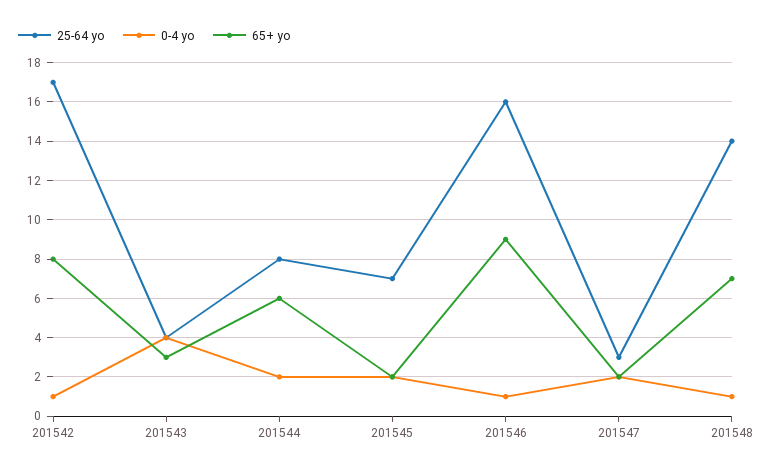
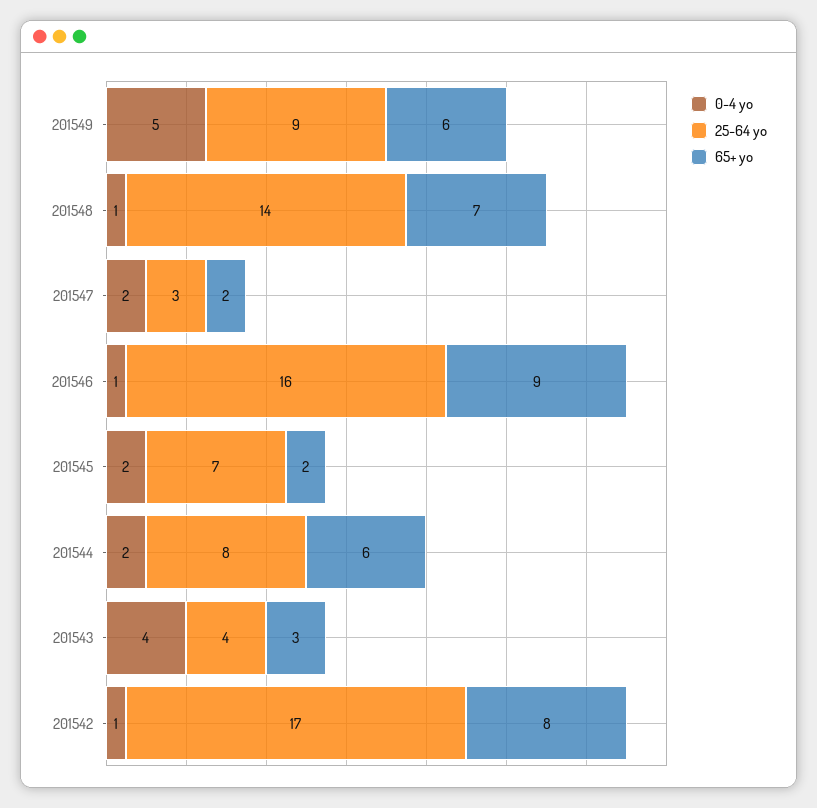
0-4 yo, 201549: none -> 5
25-64 yo, 201549: none -> 9
65+ yo, 201549: none -> 6

